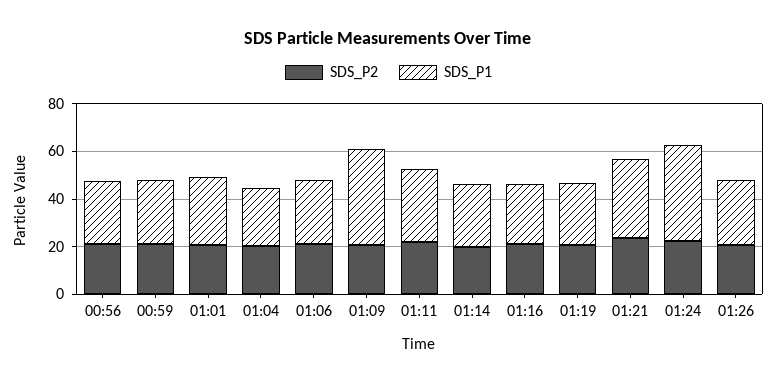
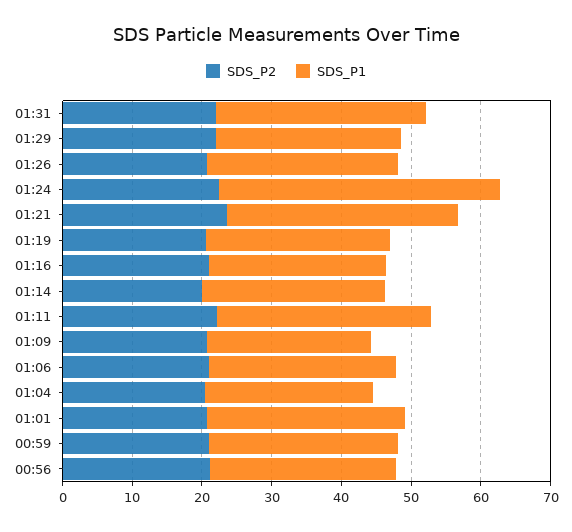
SDS_P1, 01:09: 40 -> 24
SDS_P2, 01:31: none -> 22
SDS_P1, 01:31: none -> 30
SDS_P2, 01:29: none -> 22
SDS_P1, 01:29: none -> 26

